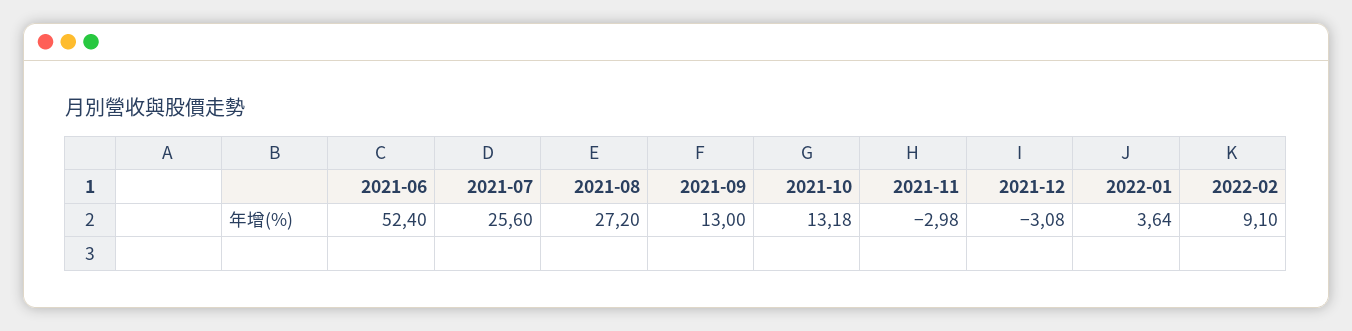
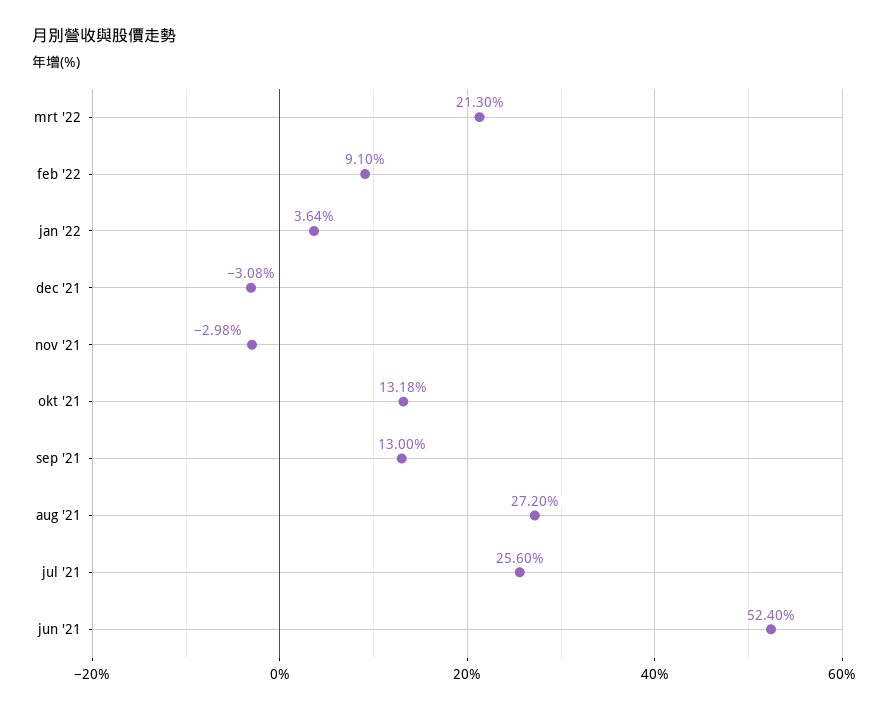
mrt '22: none -> 21.3

